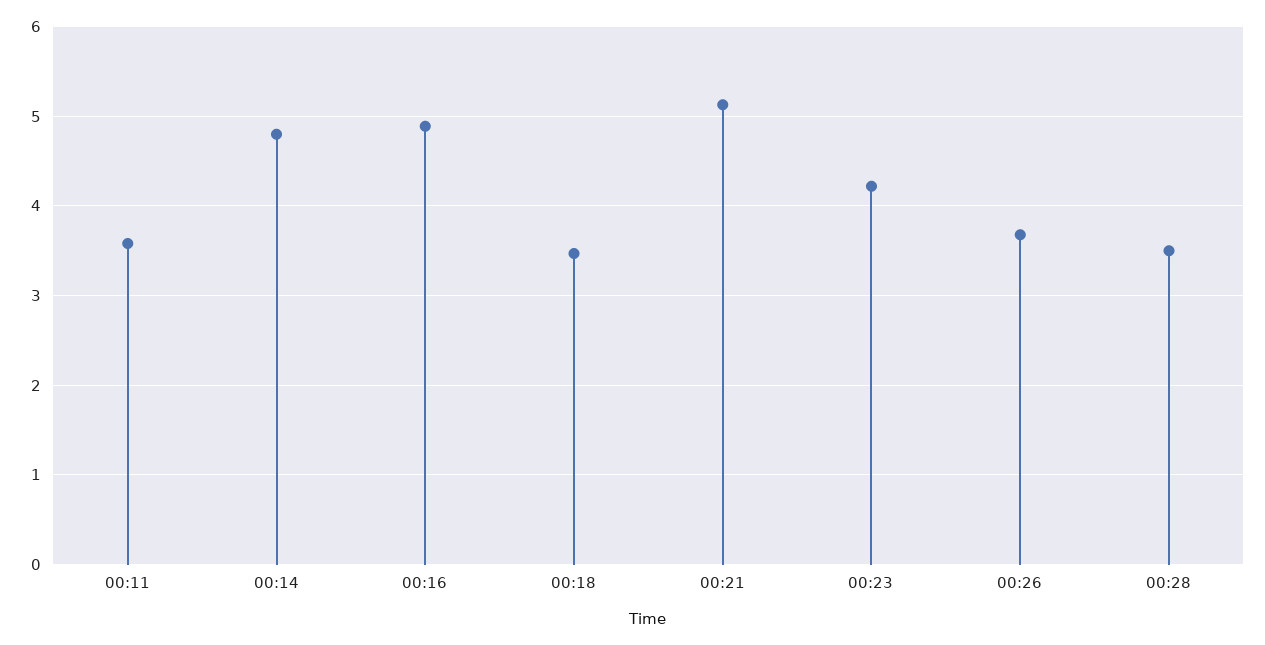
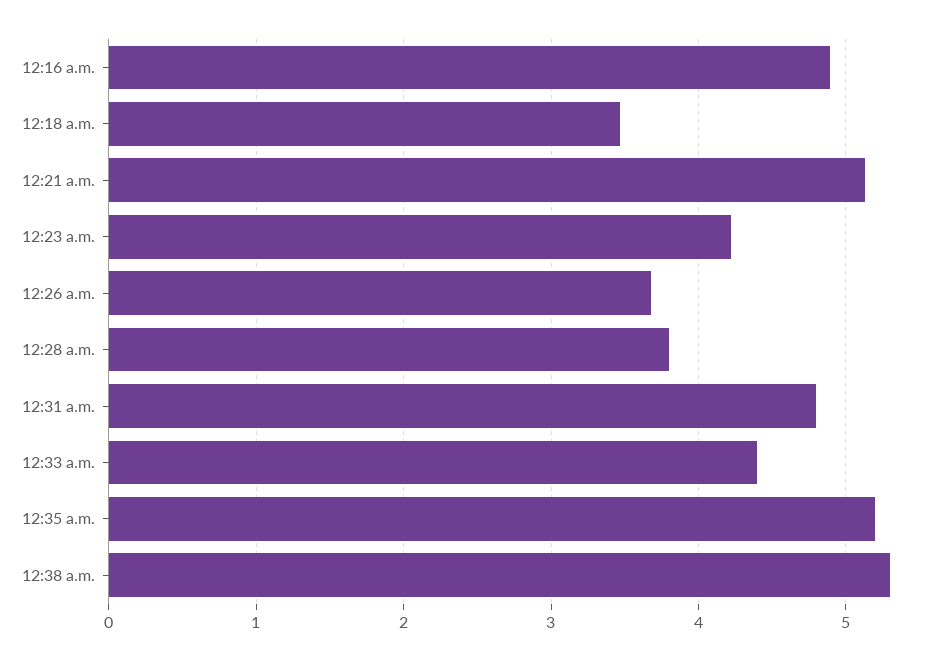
00:11: 3.6 -> none
00:14: 4.8 -> none
00:28: 3.5 -> 3.8
12:31 a.m.: none -> 4.8
12:33 a.m.: none -> 4.4
12:35 a.m.: none -> 5.2
12:38 a.m.: none -> 5.3

